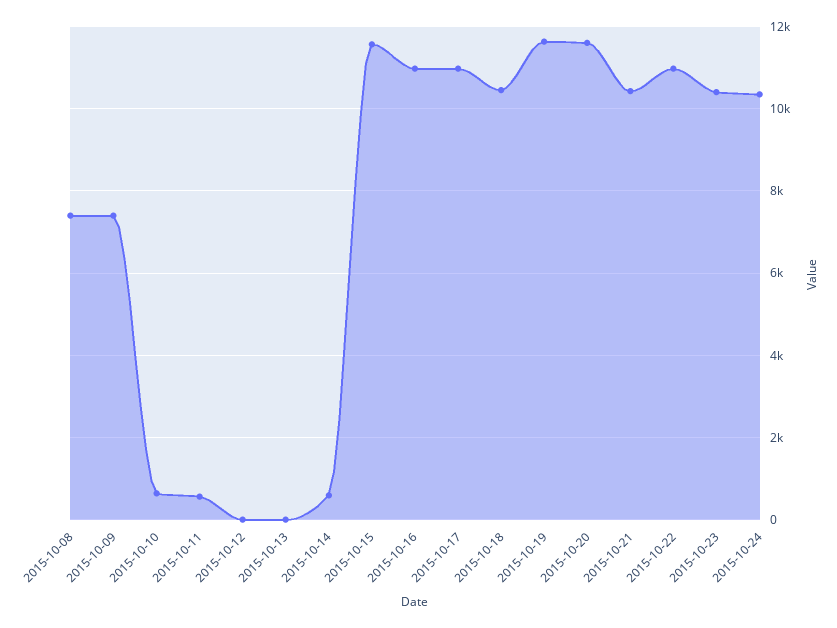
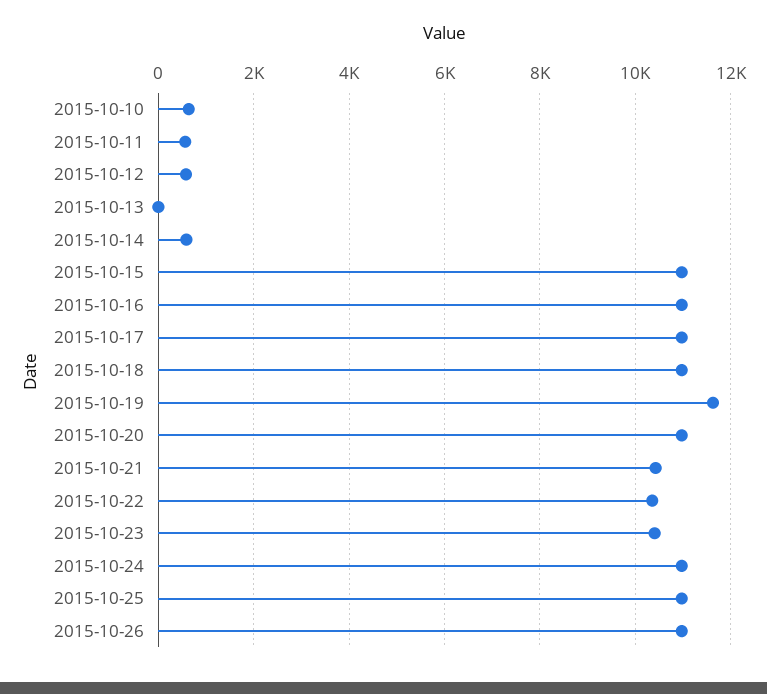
2015-10-08: 7400 -> none
2015-10-09: 7400 -> none
2015-10-12: 0 -> 600
2015-10-15: 11600 -> 11000
2015-10-18: 10400 -> 11000
2015-10-20: 11600 -> 11000
2015-10-22: 11000 -> 10400
2015-10-24: 10400 -> 11000
2015-10-25: none -> 11000
2015-10-26: none -> 11000

